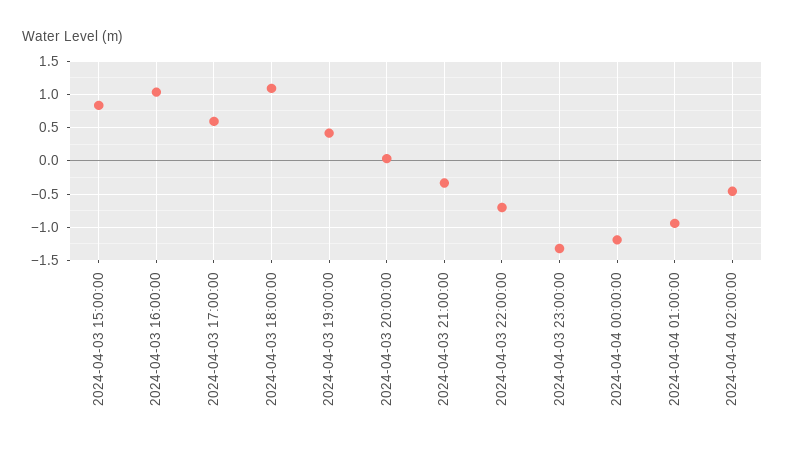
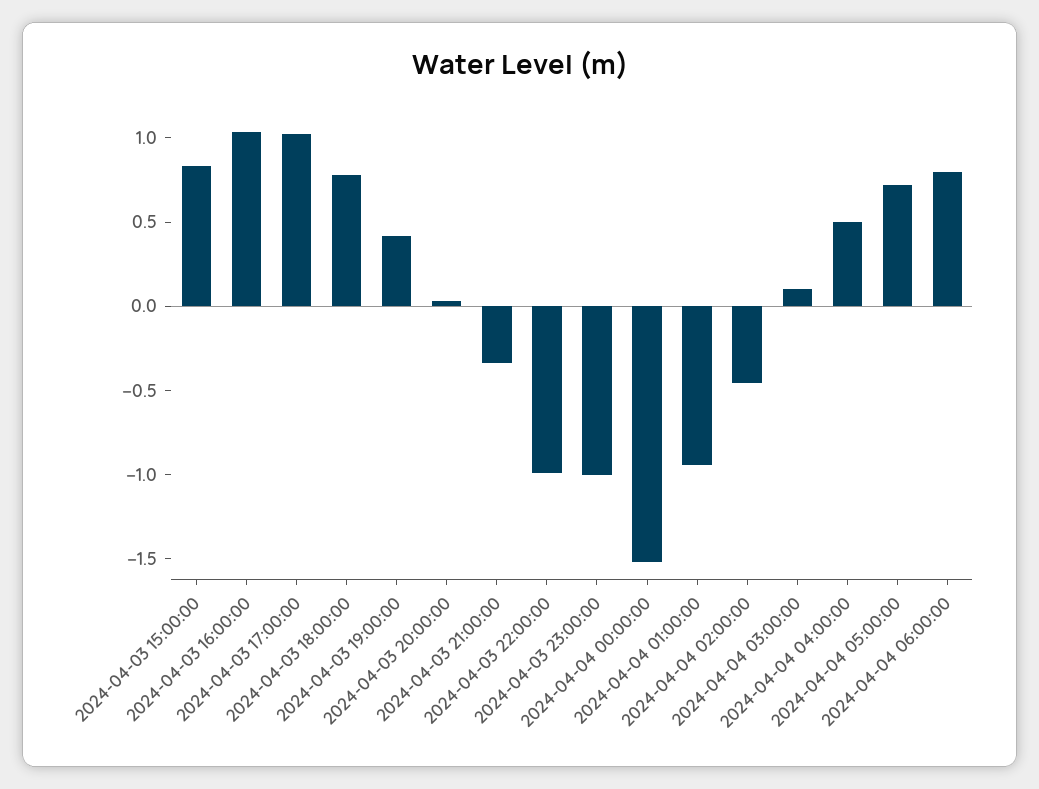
2024-04-03 17:00:00: 0.6 -> 1
2024-04-03 18:00:00: 1.1 -> 0.8
2024-04-03 22:00:00: -0.7 -> -1
2024-04-03 23:00:00: -1.3 -> -1
2024-04-04 00:00:00: -1.2 -> -1.5
2024-04-04 03:00:00: none -> 0.1
2024-04-04 04:00:00: none -> 0.5
2024-04-04 05:00:00: none -> 0.7
2024-04-04 06:00:00: none -> 0.8

